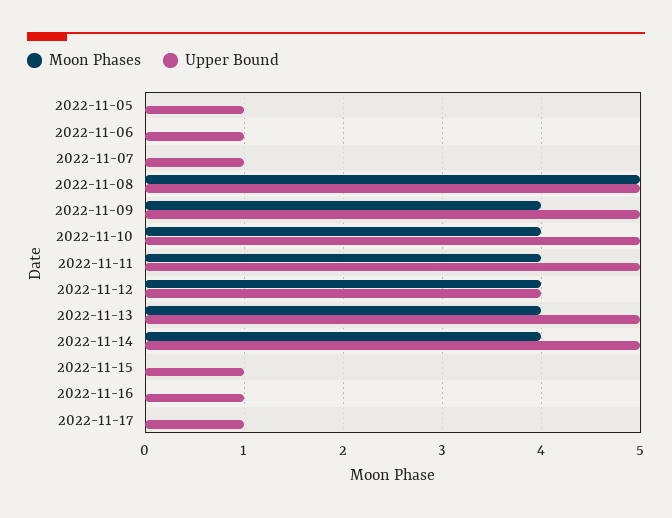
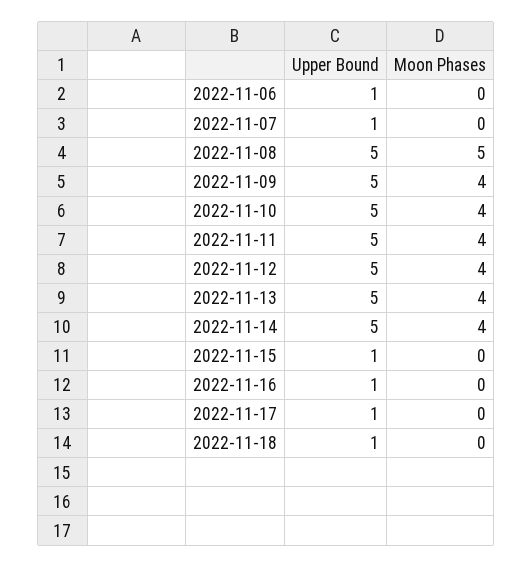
Moon Phases, 2022-11-05: 0 -> none
Upper Bound, 2022-11-05: 1 -> none
Upper Bound, 2022-11-12: 4 -> 5
Upper Bound, 2022-11-18: none -> 1
Moon Phases, 2022-11-18: none -> 0

